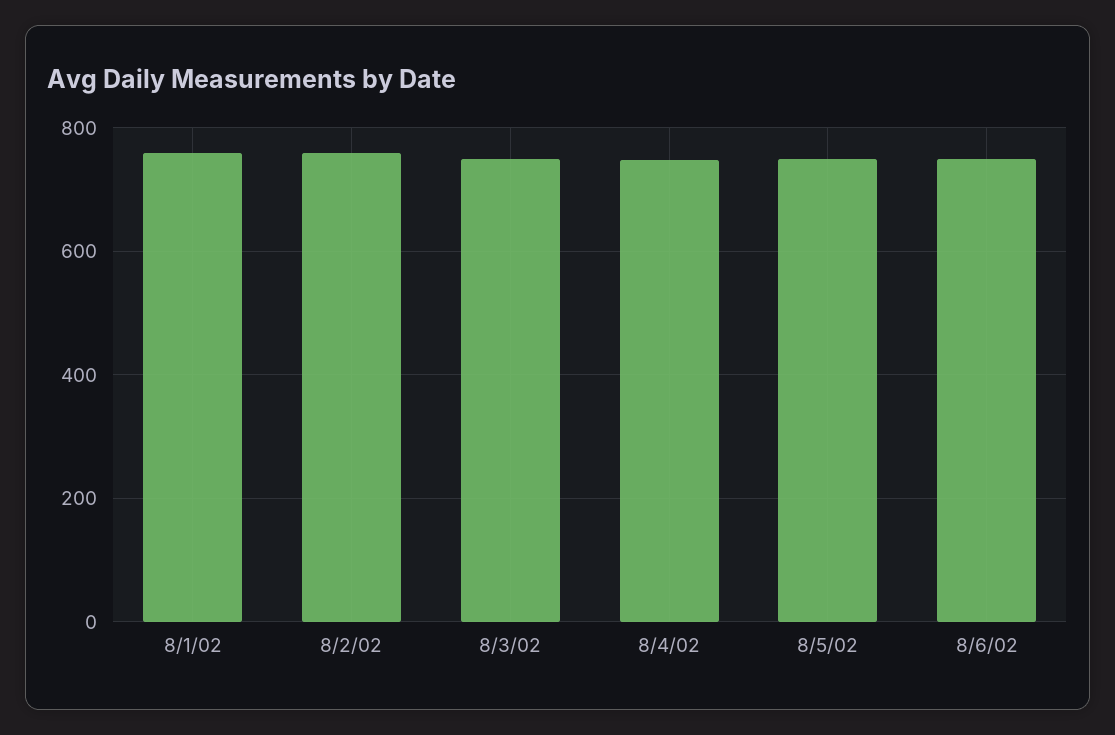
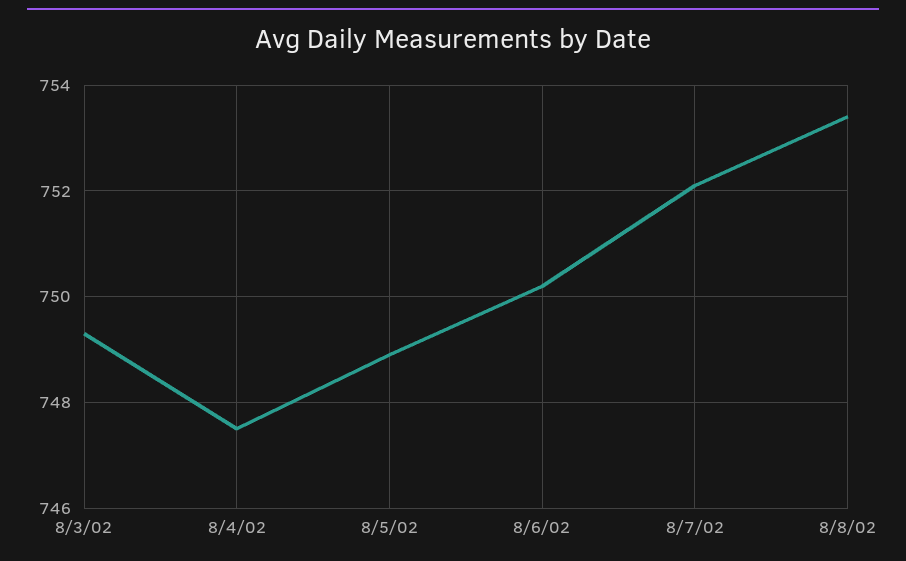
8/1/02: 760 -> none
8/2/02: 760 -> none
8/7/02: none -> 752
8/8/02: none -> 753.5

